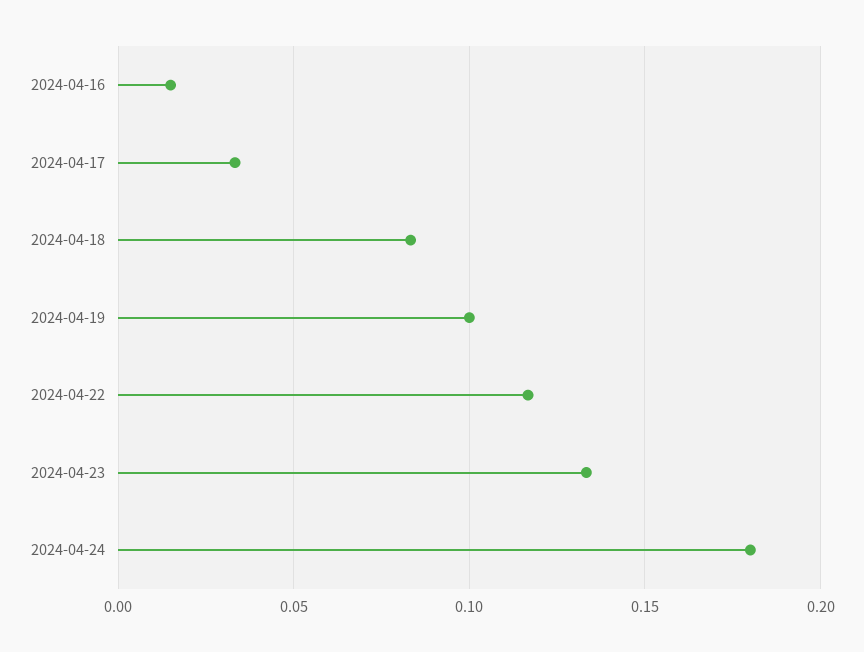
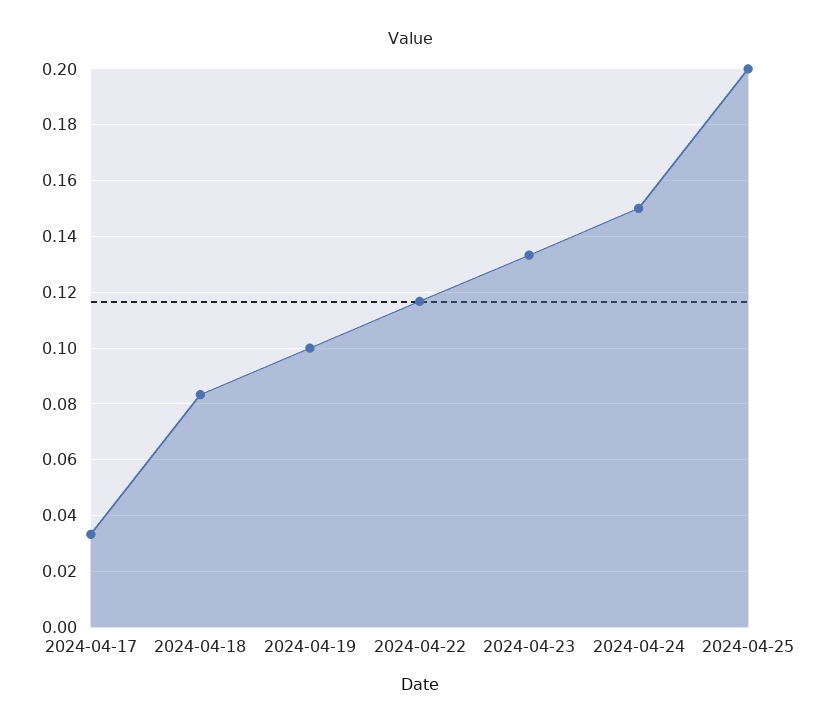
2024-04-16: 0.015 -> none
2024-04-24: 0.18 -> 0.15
2024-04-25: none -> 0.2

